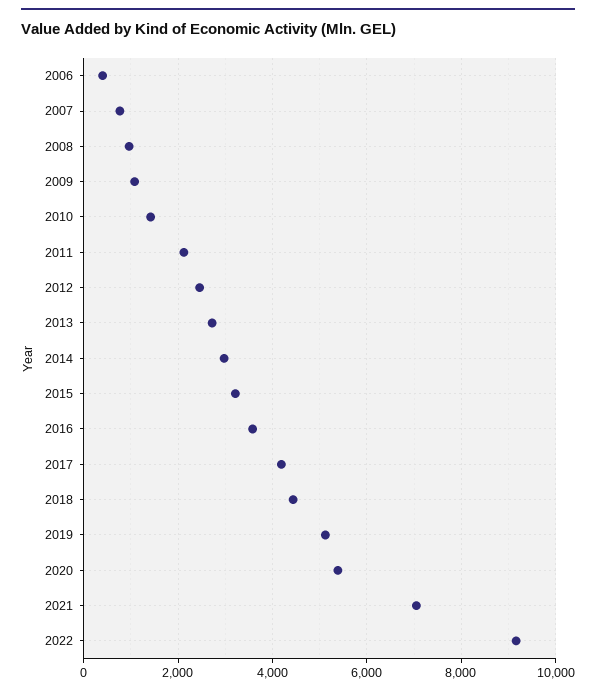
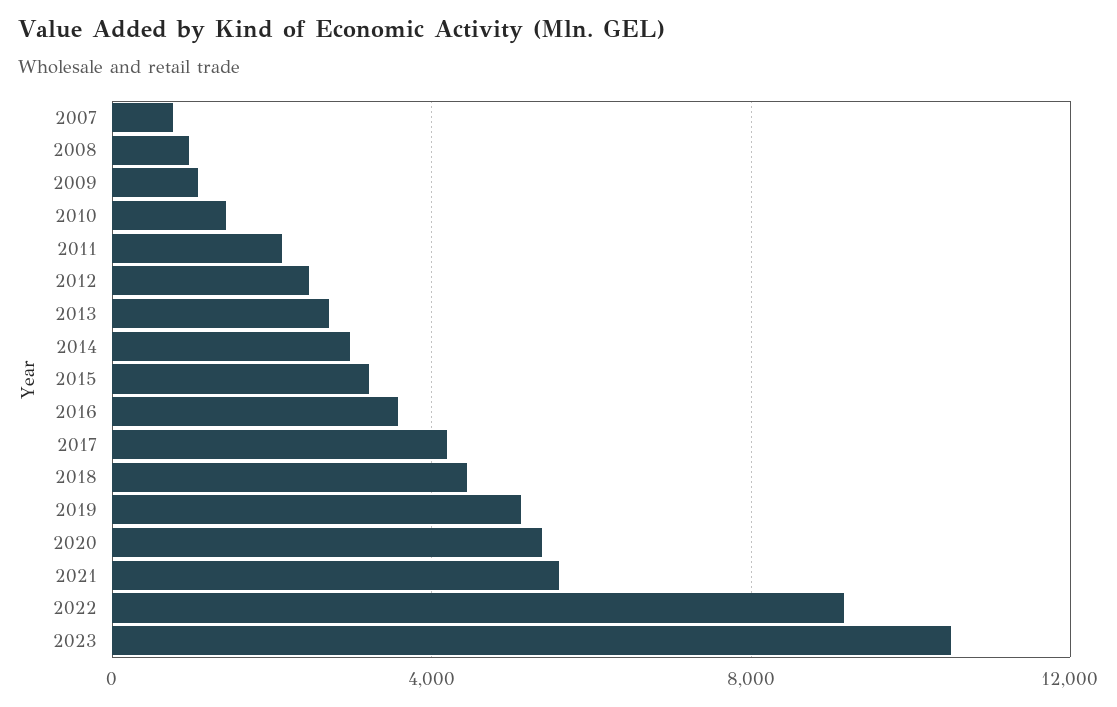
2006: 400 -> none
2021: 7000 -> 5500
2023: none -> 10500

